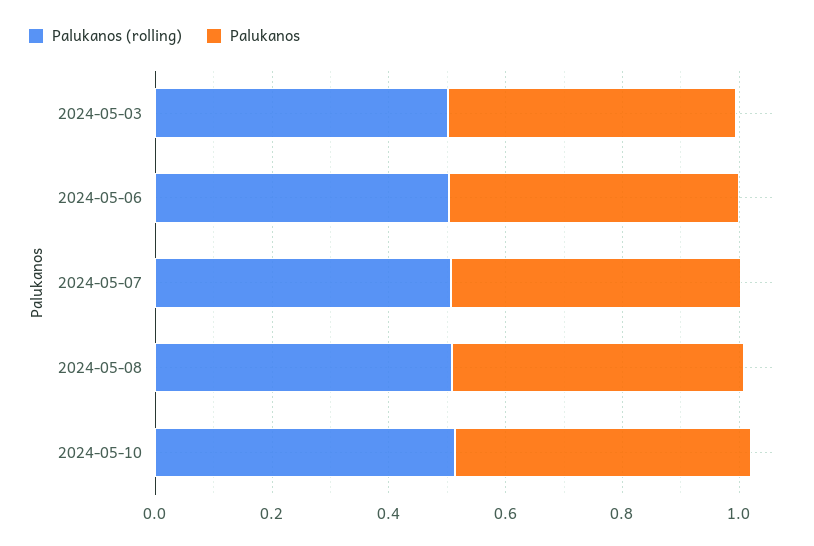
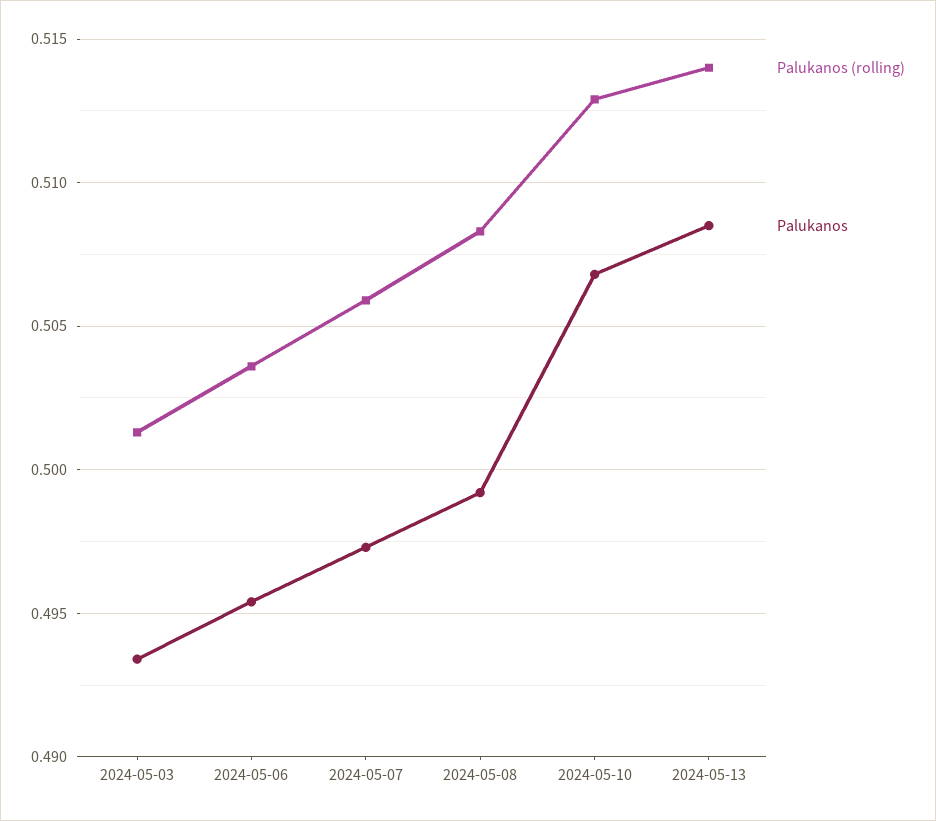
Palukanos (rolling), 2024-05-13: none -> 0.514
Palukanos, 2024-05-13: none -> 0.5085

